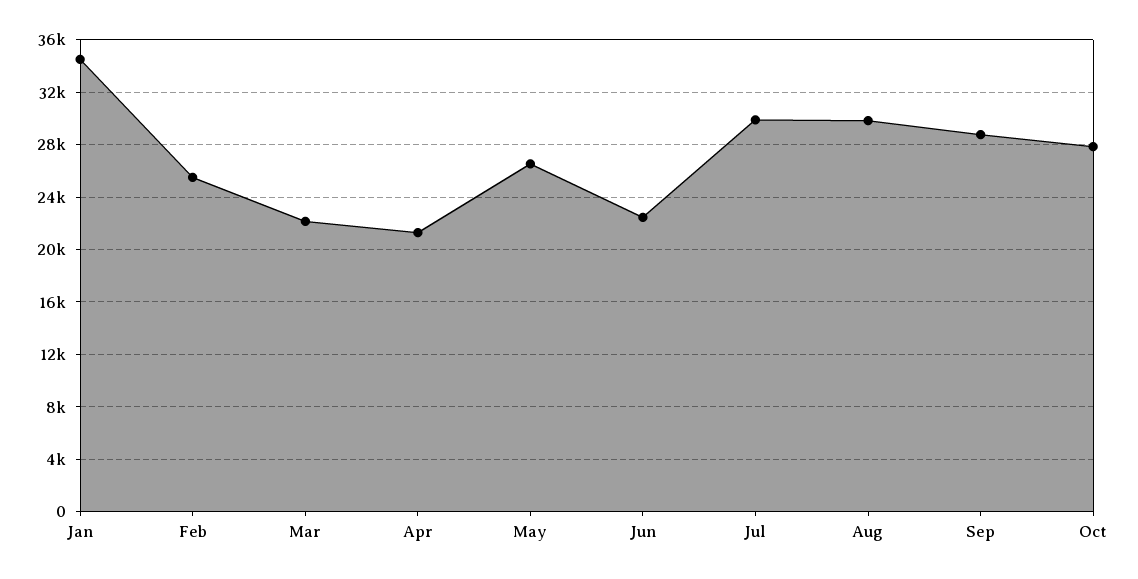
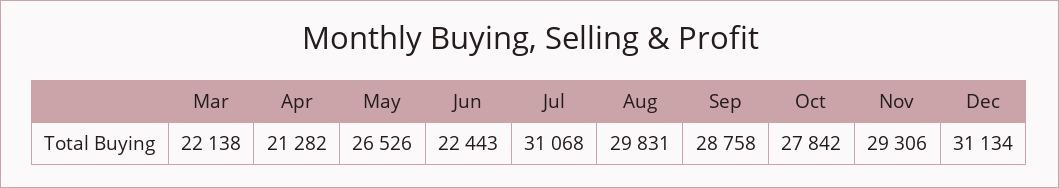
Jan: 34500 -> none
Feb: 25500 -> none
Jul: 30000 -> 31068
Nov: none -> 29306
Dec: none -> 31134

